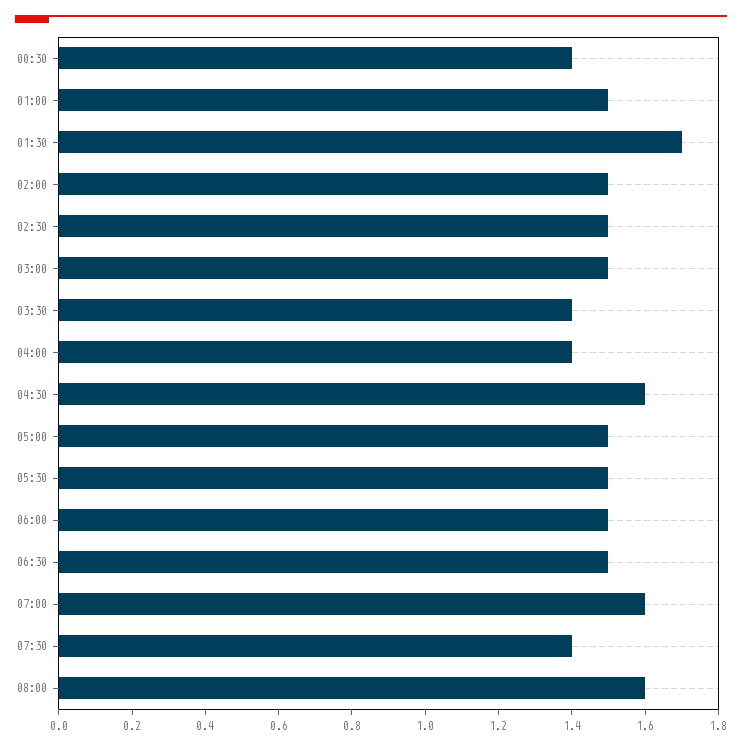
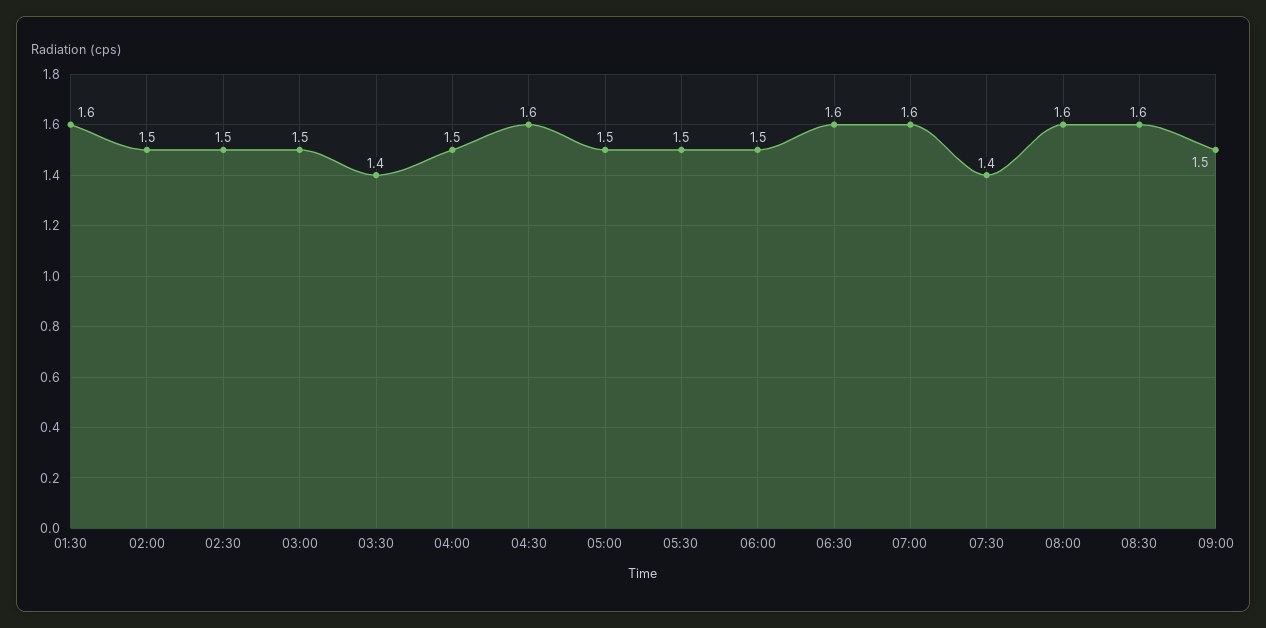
00:30: 1.4 -> none
01:00: 1.5 -> none
01:30: 1.7 -> 1.6
04:00: 1.4 -> 1.5
06:30: 1.5 -> 1.6
08:30: none -> 1.6
09:00: none -> 1.5

